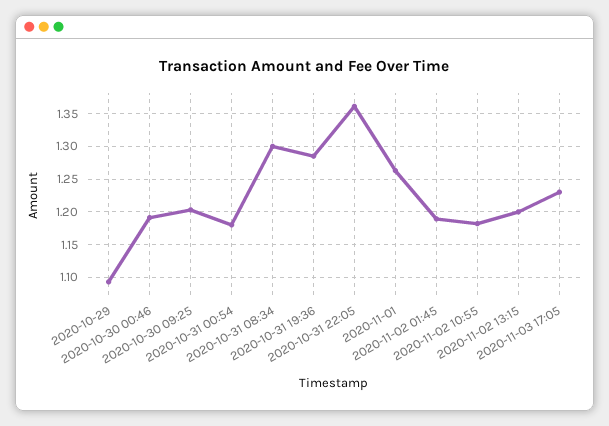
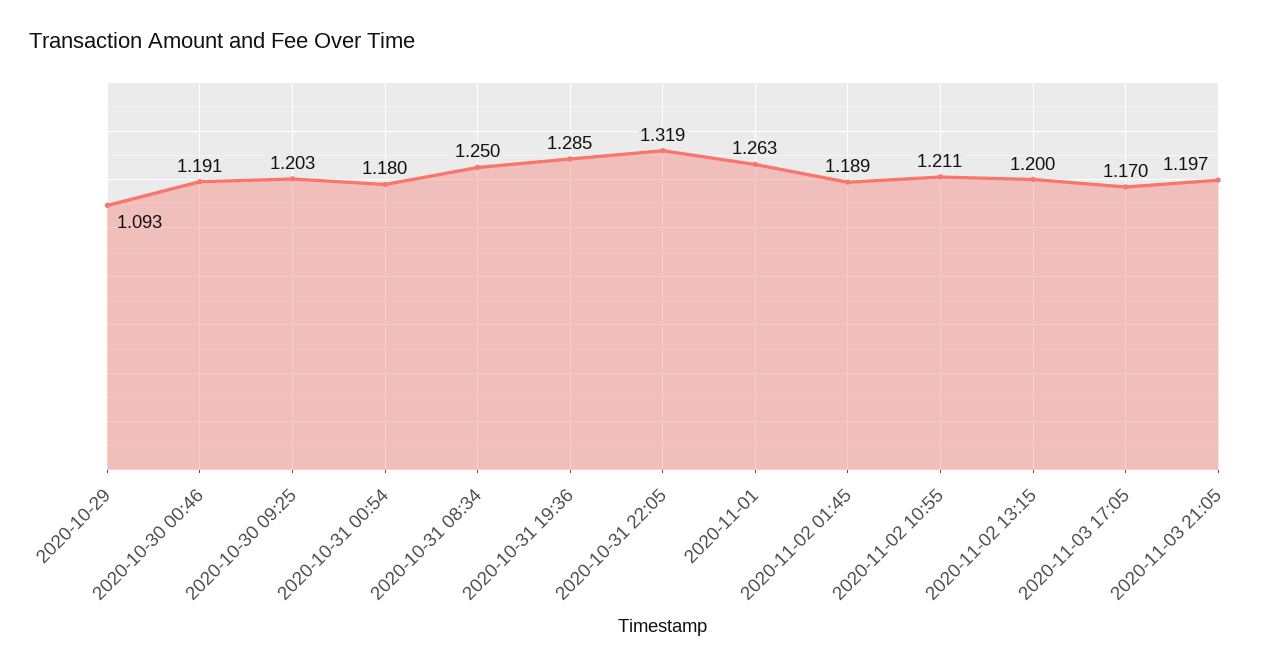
2020-10-31 08:34: 1.3 -> 1.25
2020-10-31 22:05: 1.36 -> 1.319
2020-11-02 10:55: 1.18 -> 1.211
2020-11-03 17:05: 1.23 -> 1.17
2020-11-03 21:05: none -> 1.197

